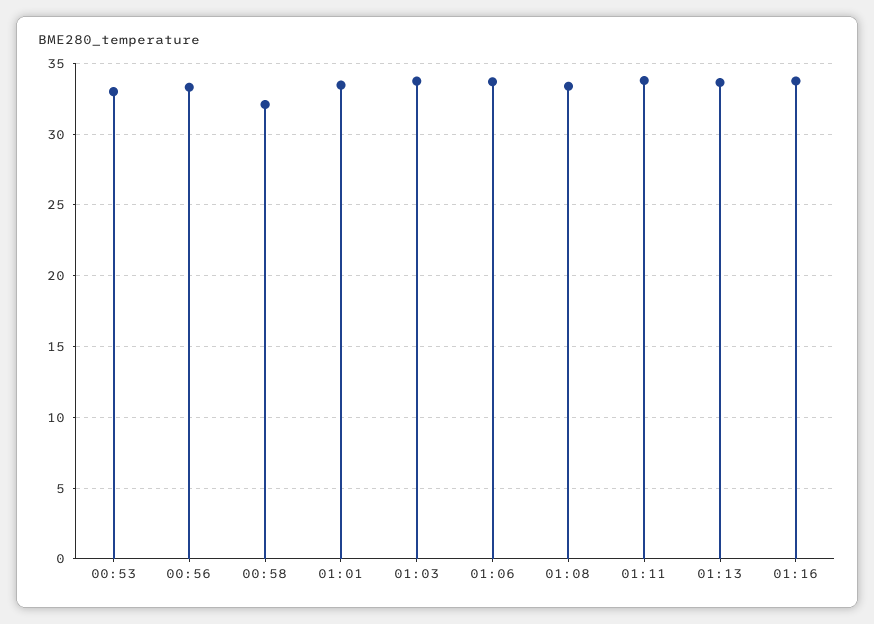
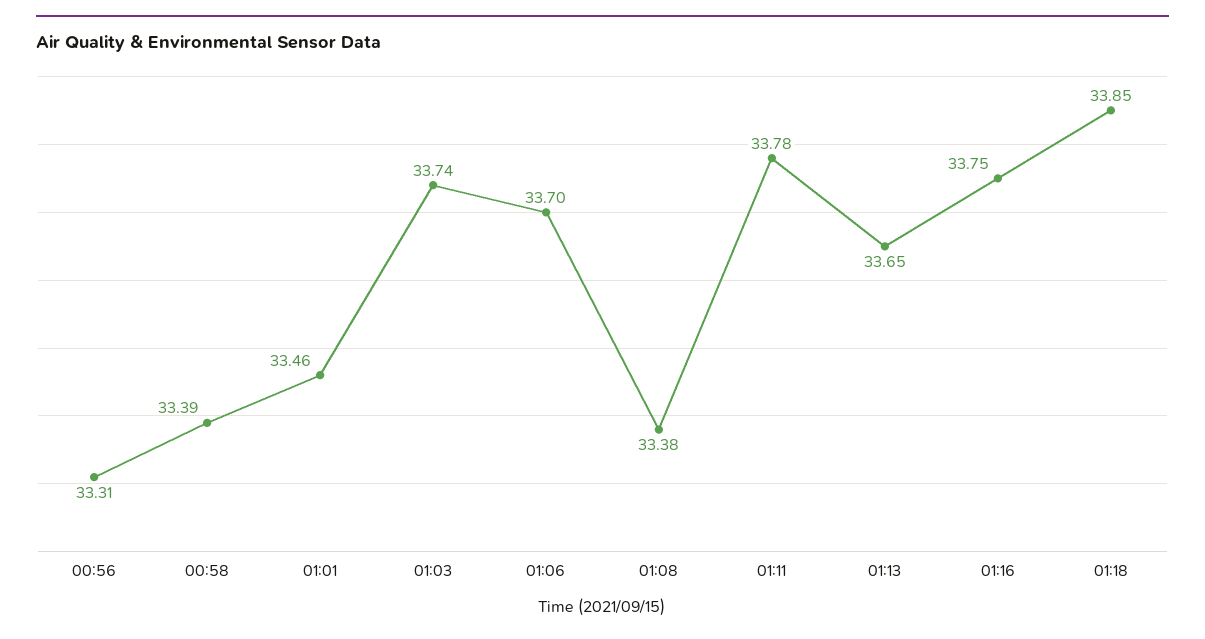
00:53: 33 -> none
00:58: 32 -> 33.39
01:18: none -> 33.85

